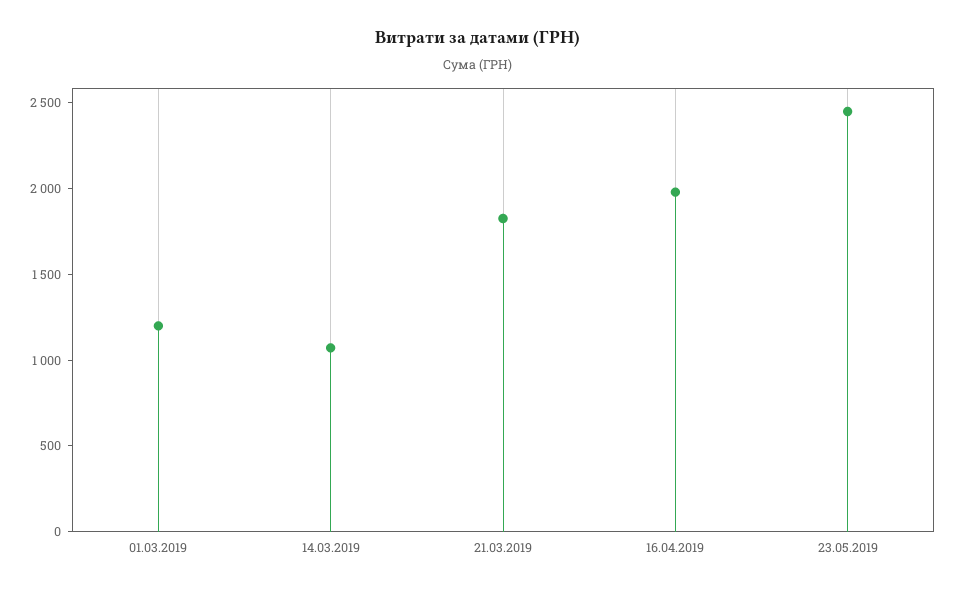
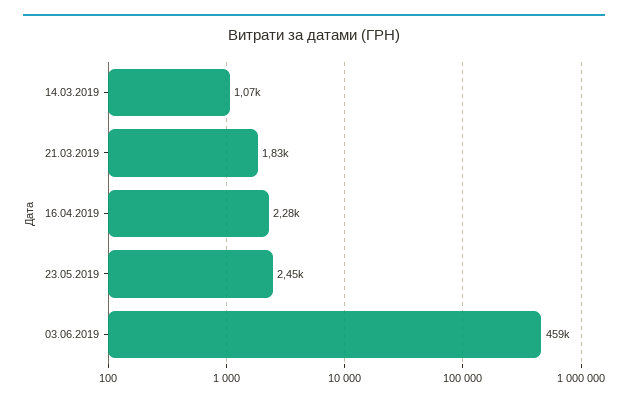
01.03.2019: 1200 -> none
16.04.2019: 2000 -> 2280
03.06.2019: none -> 459000

